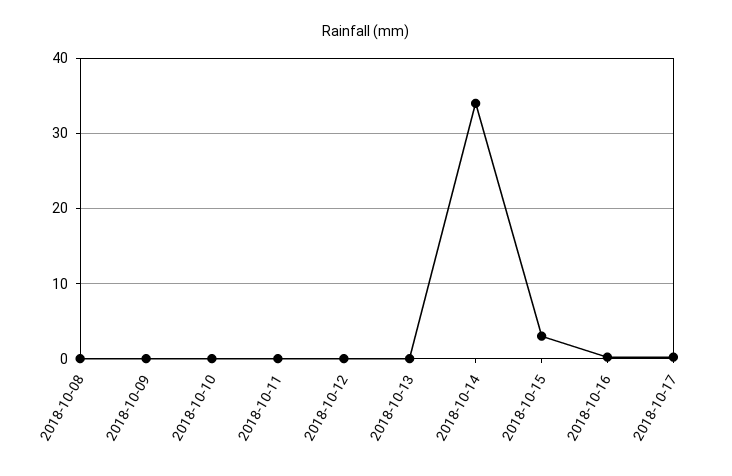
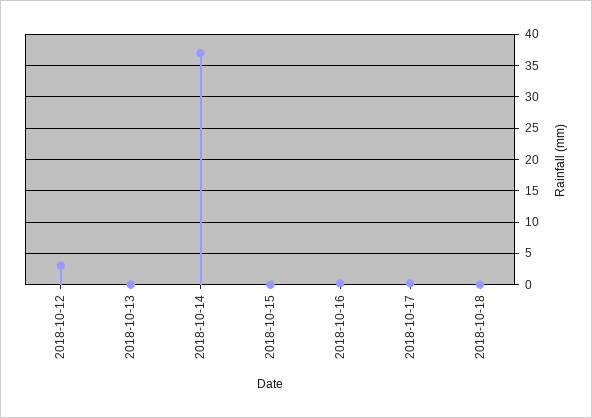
2018-10-08: 0 -> none
2018-10-09: 0 -> none
2018-10-10: 0 -> none
2018-10-11: 0 -> none
2018-10-12: 0 -> 3
2018-10-14: 34 -> 37
2018-10-15: 3 -> 0
2018-10-18: none -> 0

